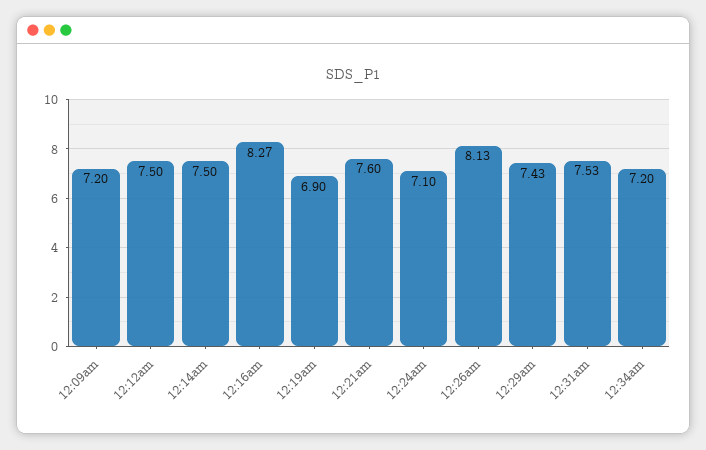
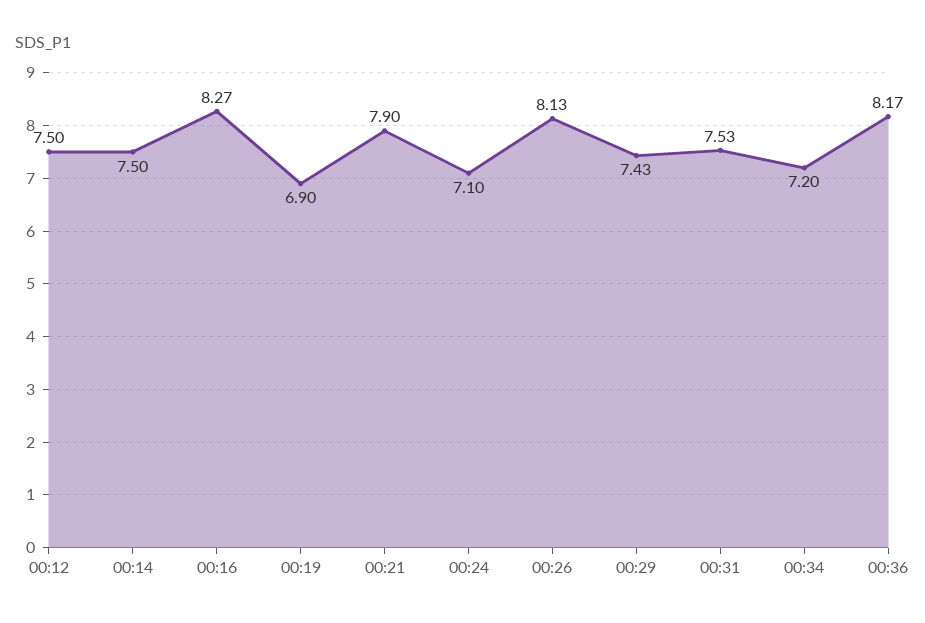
12:09am: 7.2 -> none
12:21am: 7.6 -> 7.9
00:36: none -> 8.17

